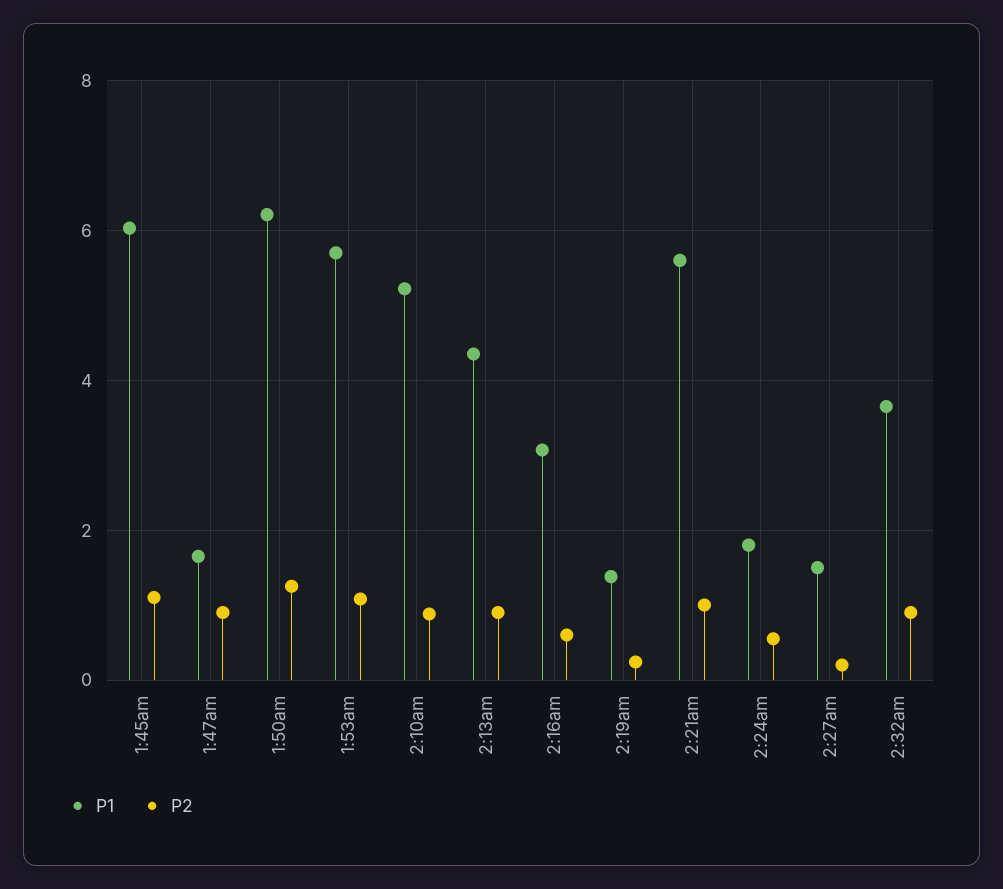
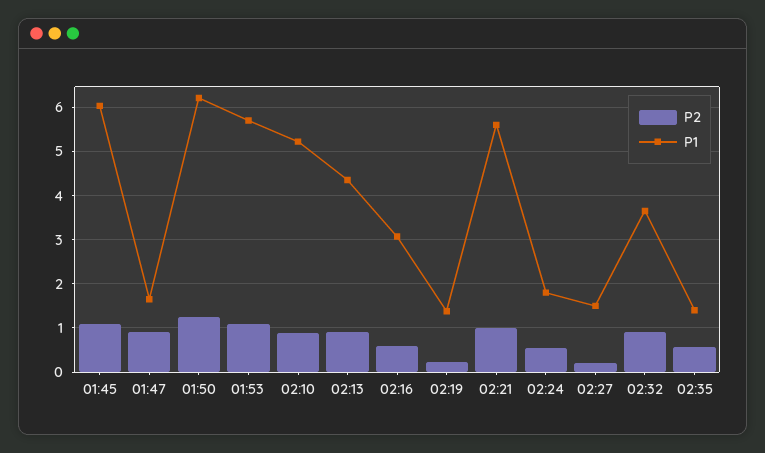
P2, 02:35: none -> 0.6
P1, 02:35: none -> 1.4

